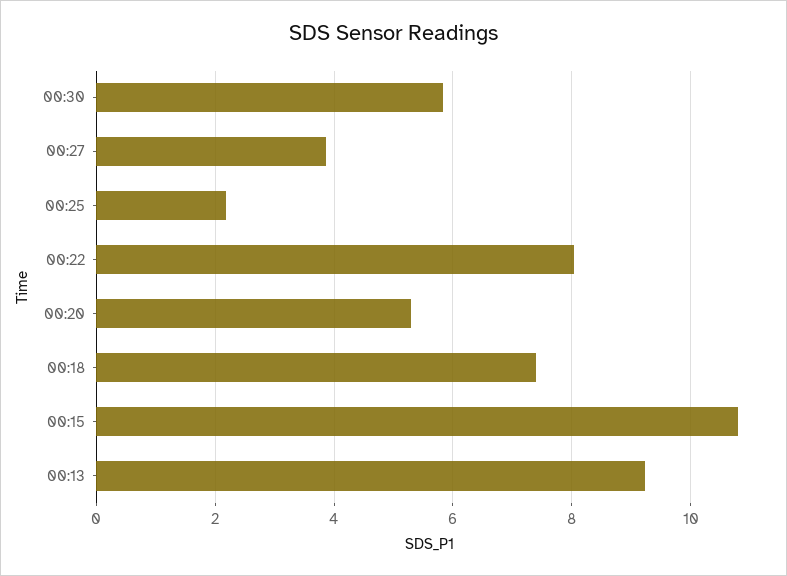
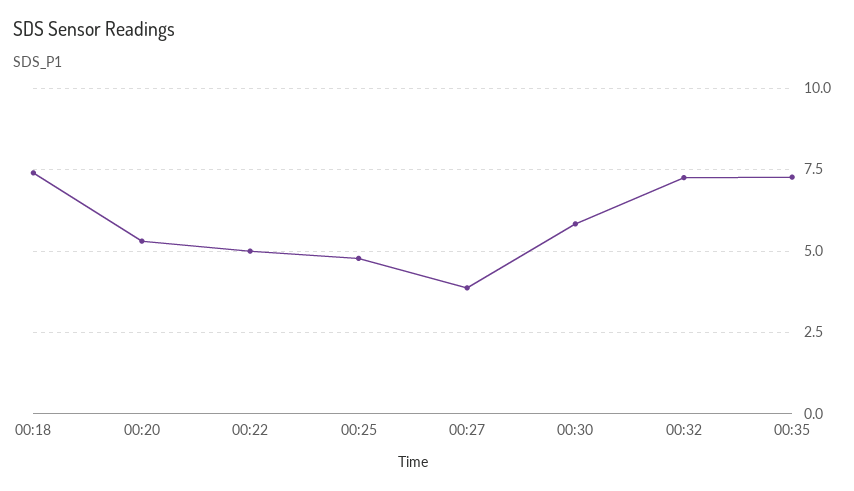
00:25: 2.2 -> 4.75
00:22: 8 -> 5
00:15: 10.8 -> none
00:13: 9.2 -> none
00:32: none -> 7.25
00:35: none -> 7.25

